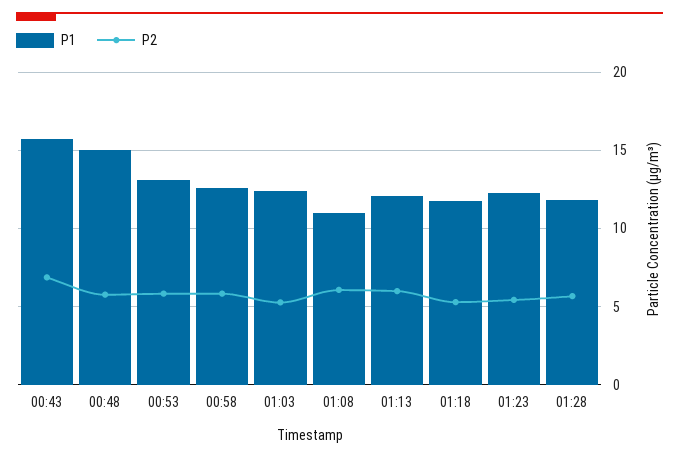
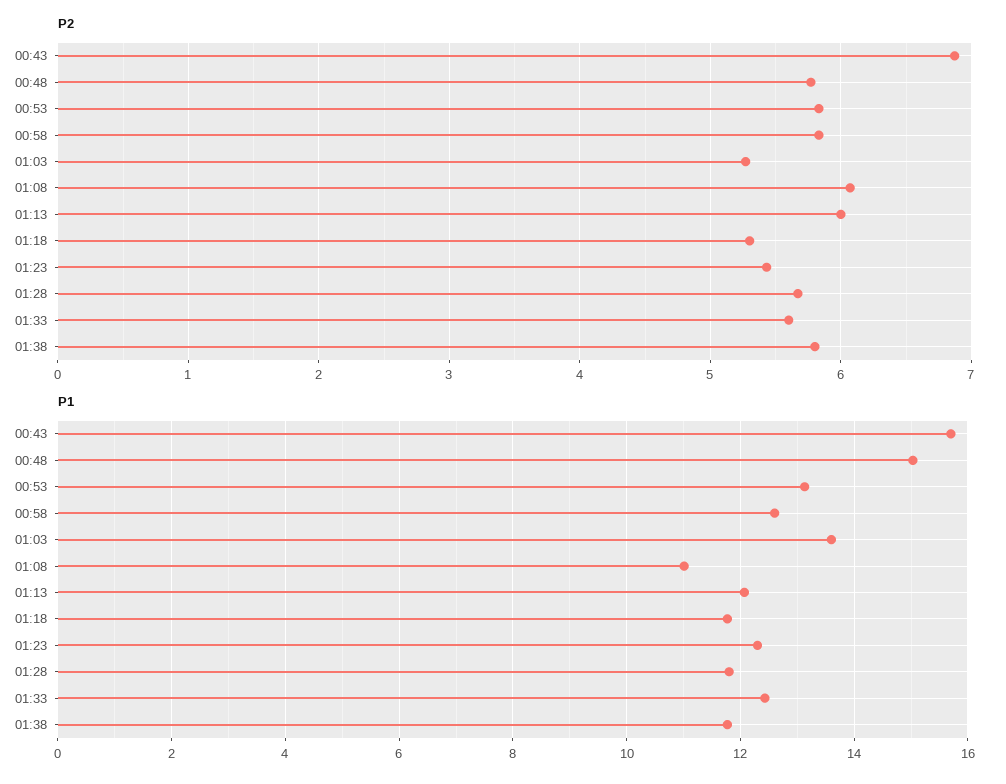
P1, 01:03: 12.5 -> 13.6
P2, 01:33: none -> 5.6
P2, 01:38: none -> 5.8
P1, 01:33: none -> 12.4
P1, 01:38: none -> 11.8

